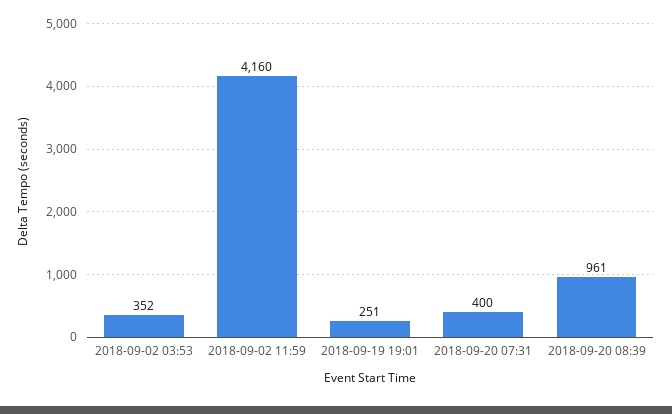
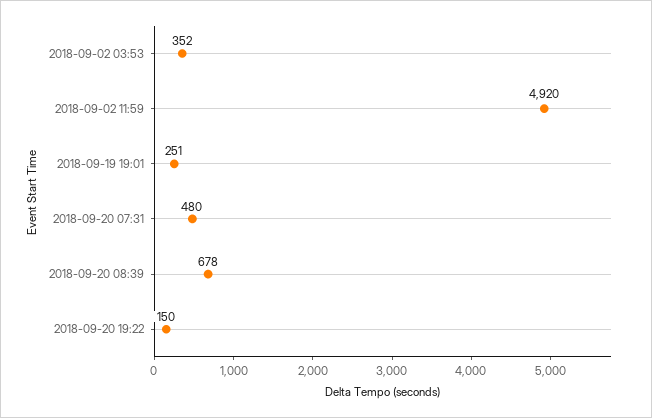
2018-09-02 11:59: 4160 -> 4920
2018-09-20 07:31: 400 -> 480
2018-09-20 08:39: 961 -> 678
2018-09-20 19:22: none -> 150

